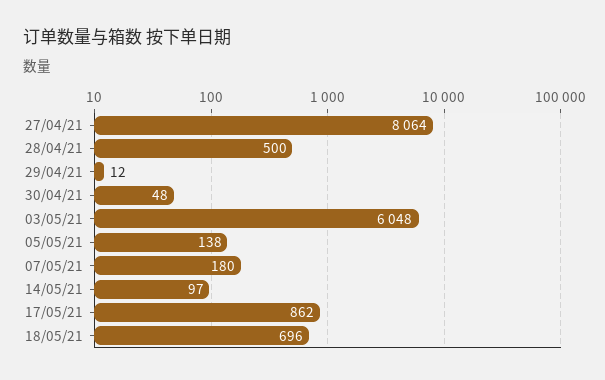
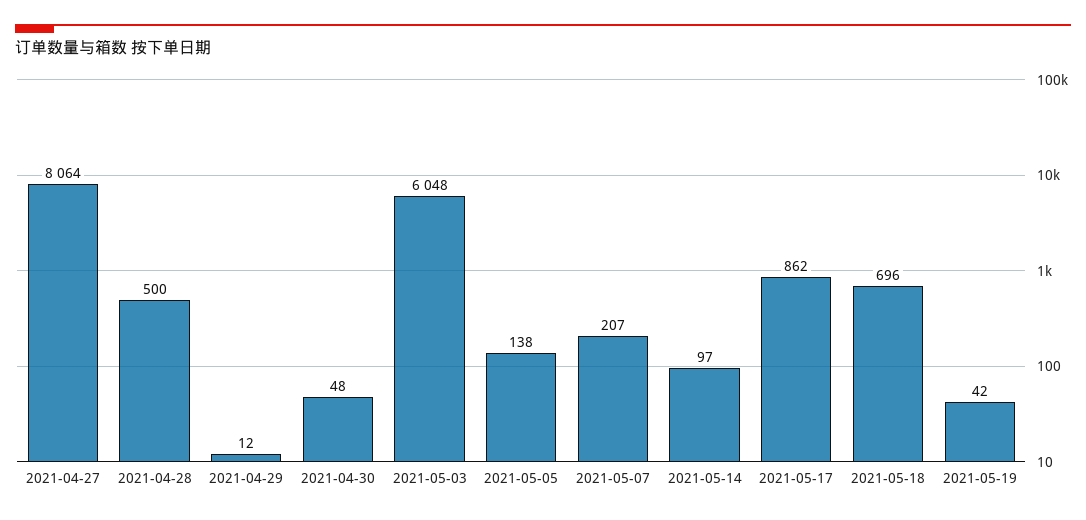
07/05/21: 180 -> 207
2021-05-19: none -> 42

